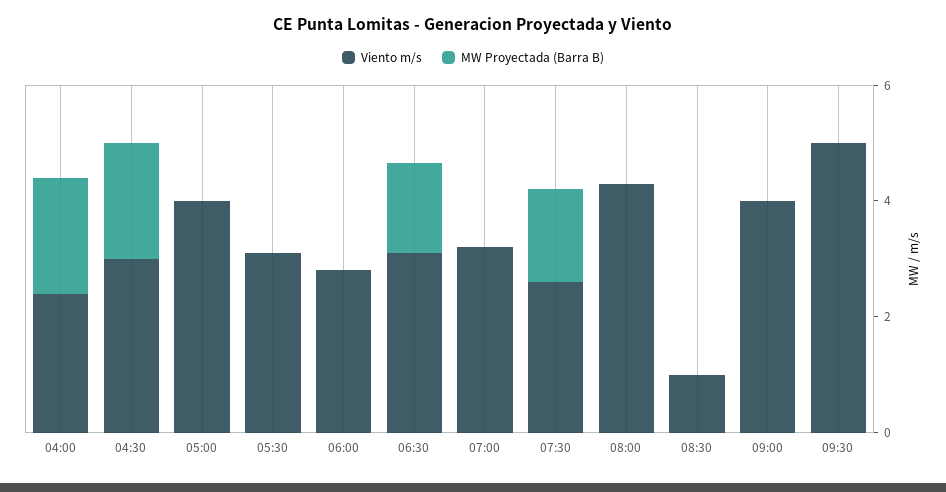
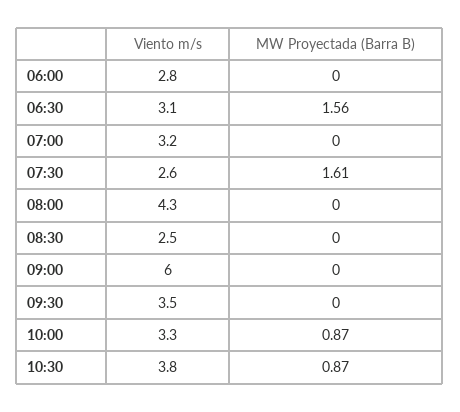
Viento m/s, 04:00: 2.5 -> none
MW Proyectada (Barra B), 04:00: 2 -> none
Viento m/s, 04:30: 3 -> none
MW Proyectada (Barra B), 04:30: 2 -> none
Viento m/s, 05:00: 4 -> none
MW Proyectada (Barra B), 05:00: 0 -> none
Viento m/s, 05:30: 3 -> none
MW Proyectada (Barra B), 05:30: 0 -> none
Viento m/s, 08:30: 1 -> 2.5
Viento m/s, 09:00: 4 -> 6
Viento m/s, 09:30: 5 -> 3.5
Viento m/s, 10:00: none -> 3.3
MW Proyectada (Barra B), 10:00: none -> 0.87
Viento m/s, 10:30: none -> 3.8
MW Proyectada (Barra B), 10:30: none -> 0.87

